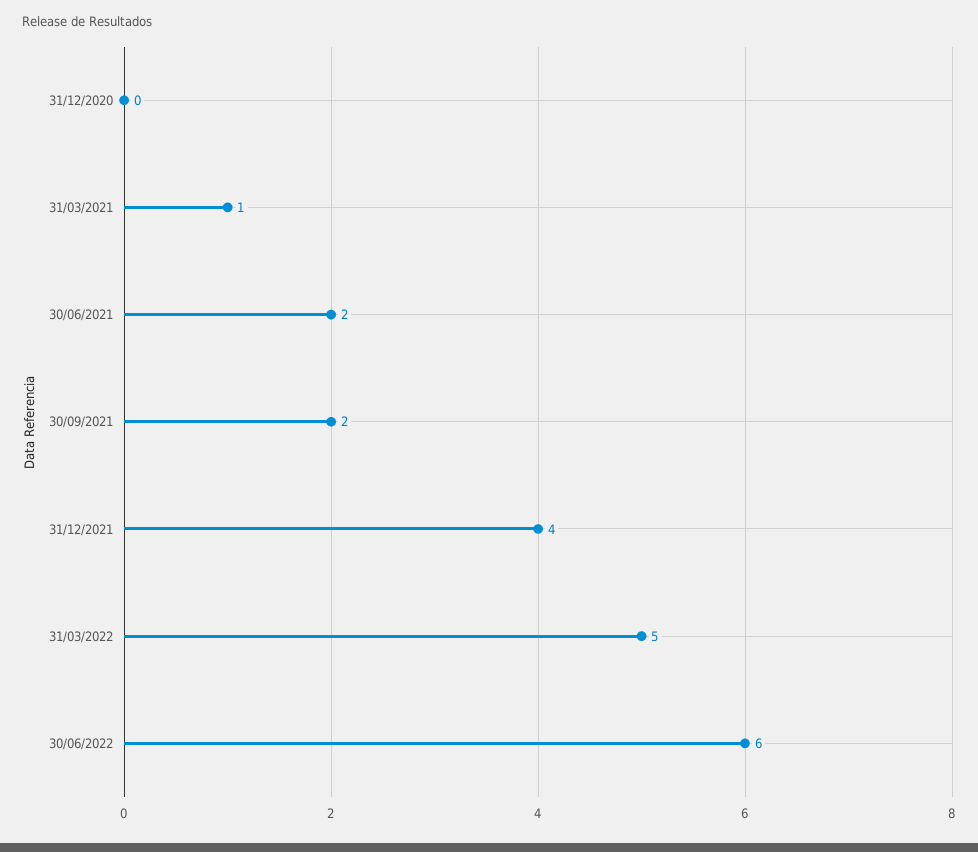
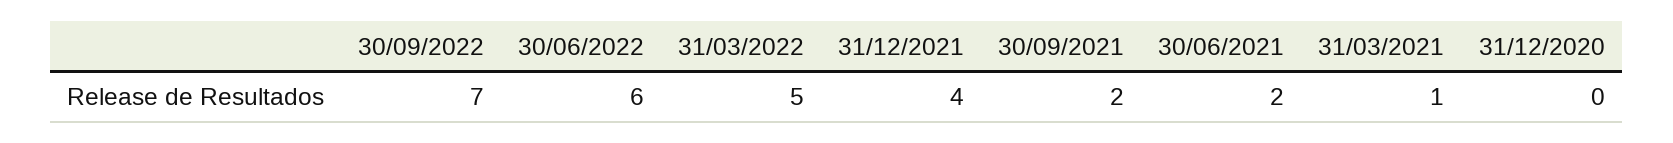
30/09/2022: none -> 7

